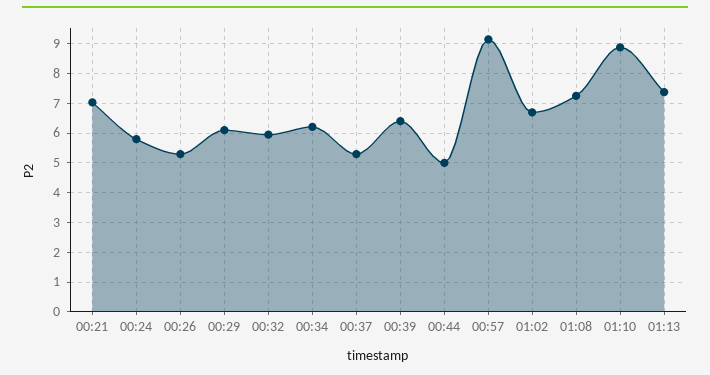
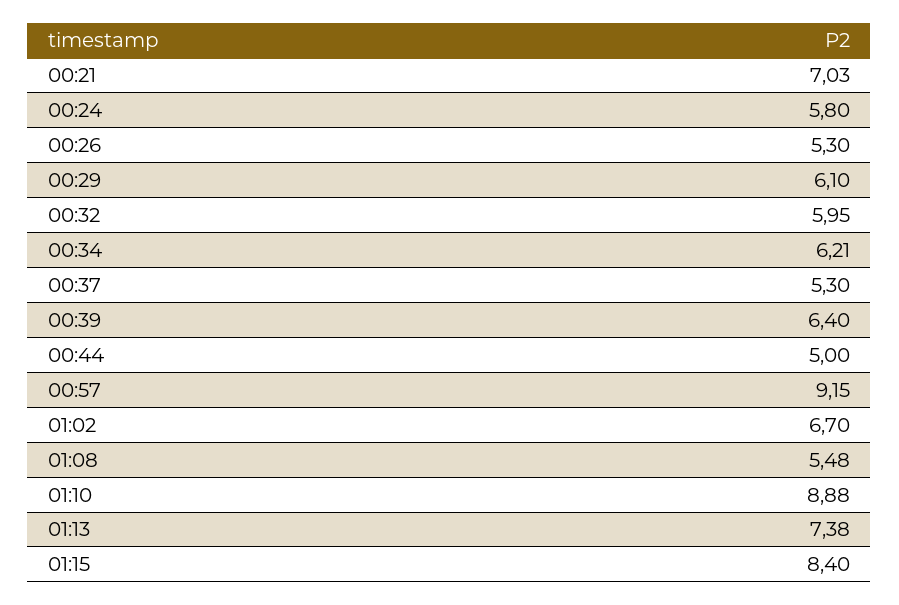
01:08: 7.25 -> 5.48
01:15: none -> 8.4

